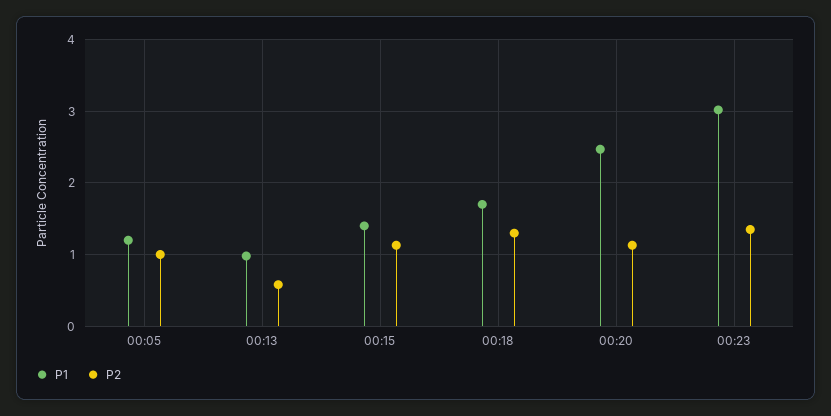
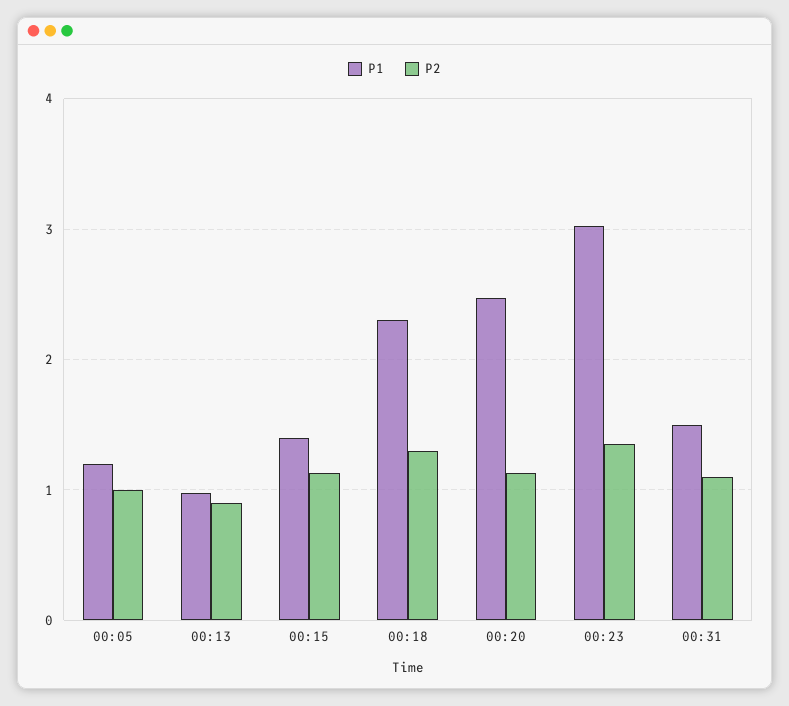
P2, 00:13: 0.6 -> 0.9
P1, 00:18: 1.7 -> 2.3
P1, 00:31: none -> 1.5
P2, 00:31: none -> 1.1

